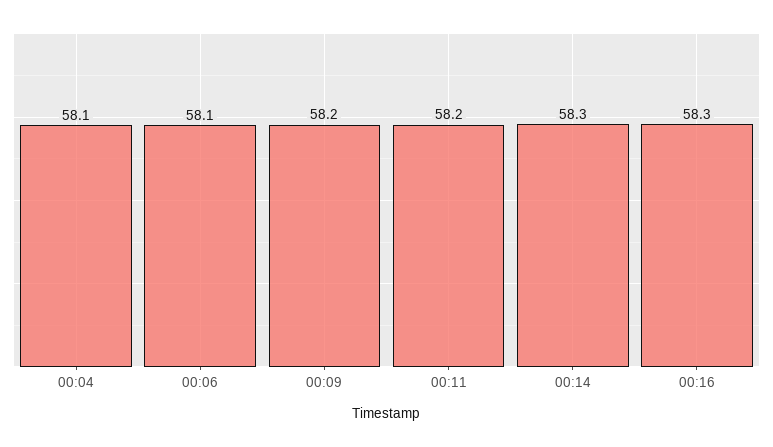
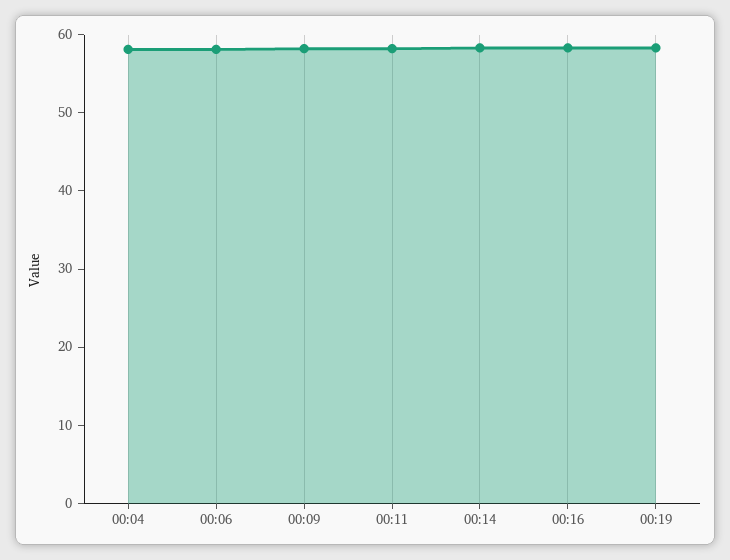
00:19: none -> 58

